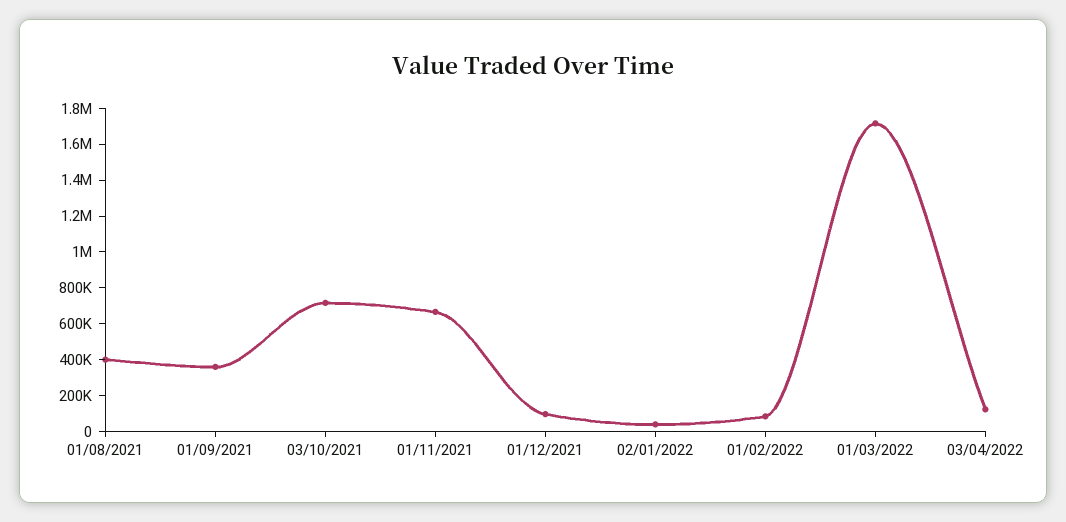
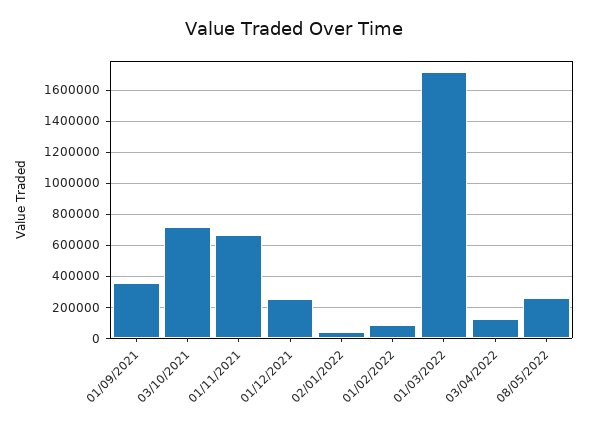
01/08/2021: 400000 -> none
01/12/2021: 100000 -> 250000
08/05/2022: none -> 250000

